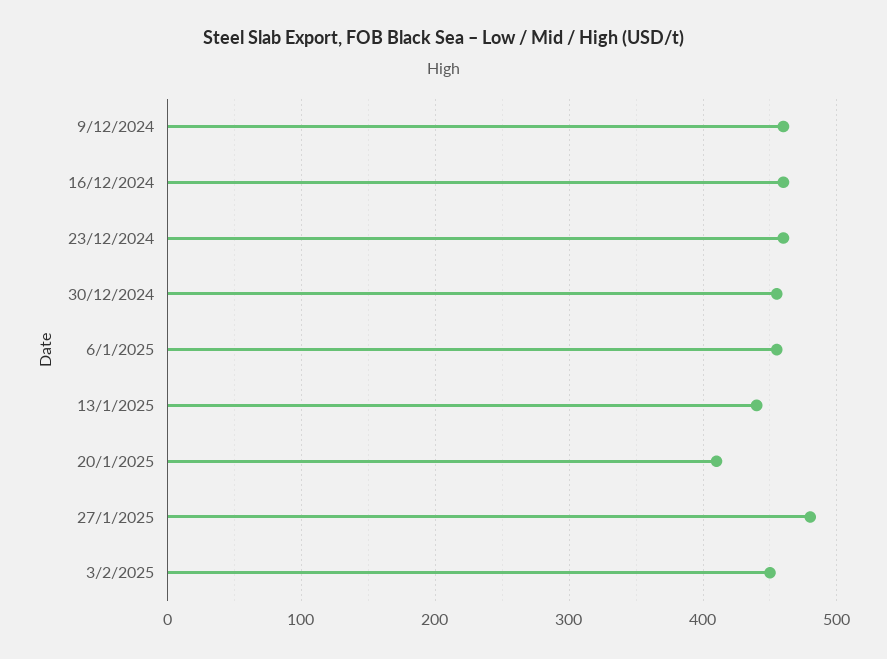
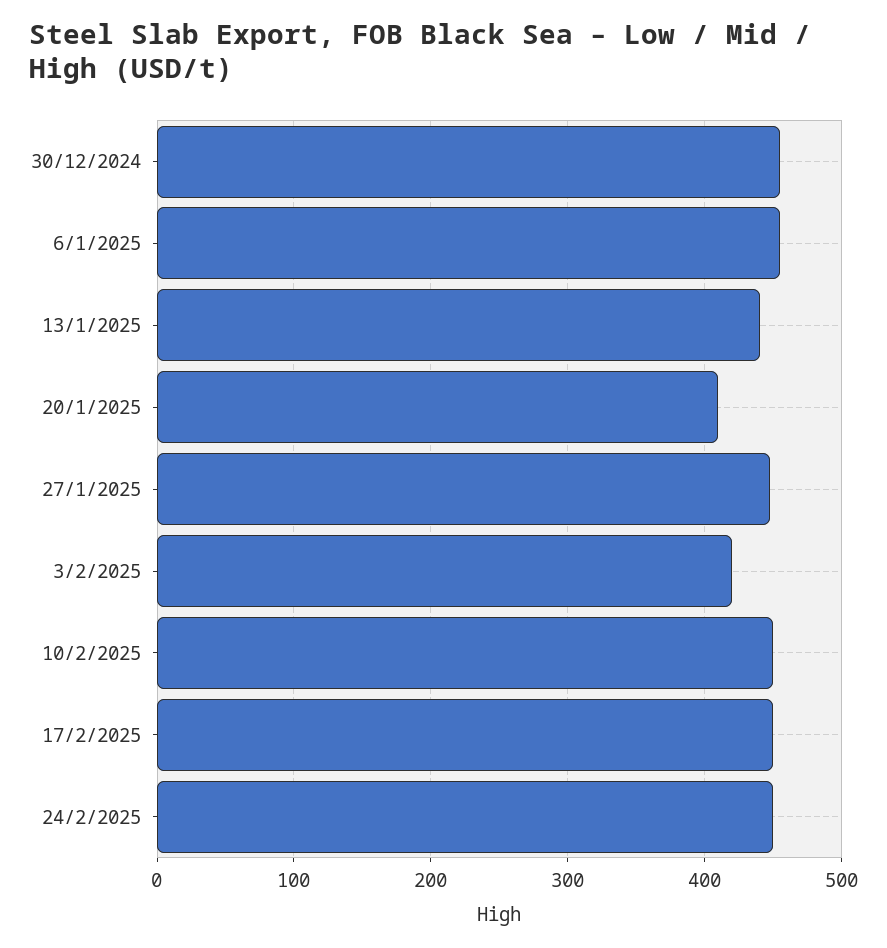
9/12/2024: 460 -> none
16/12/2024: 460 -> none
23/12/2024: 460 -> none
27/1/2025: 480 -> 450
3/2/2025: 450 -> 420
10/2/2025: none -> 450
17/2/2025: none -> 450
24/2/2025: none -> 450

